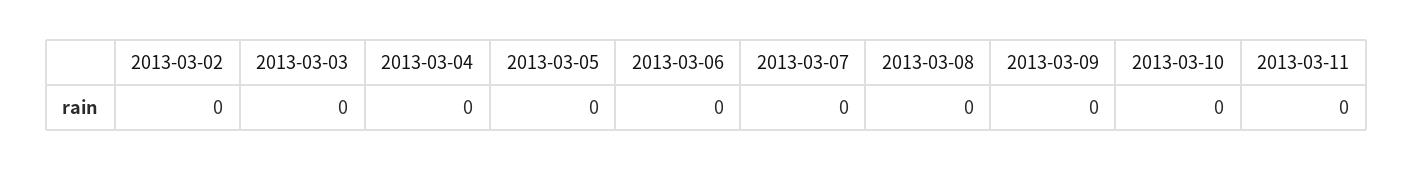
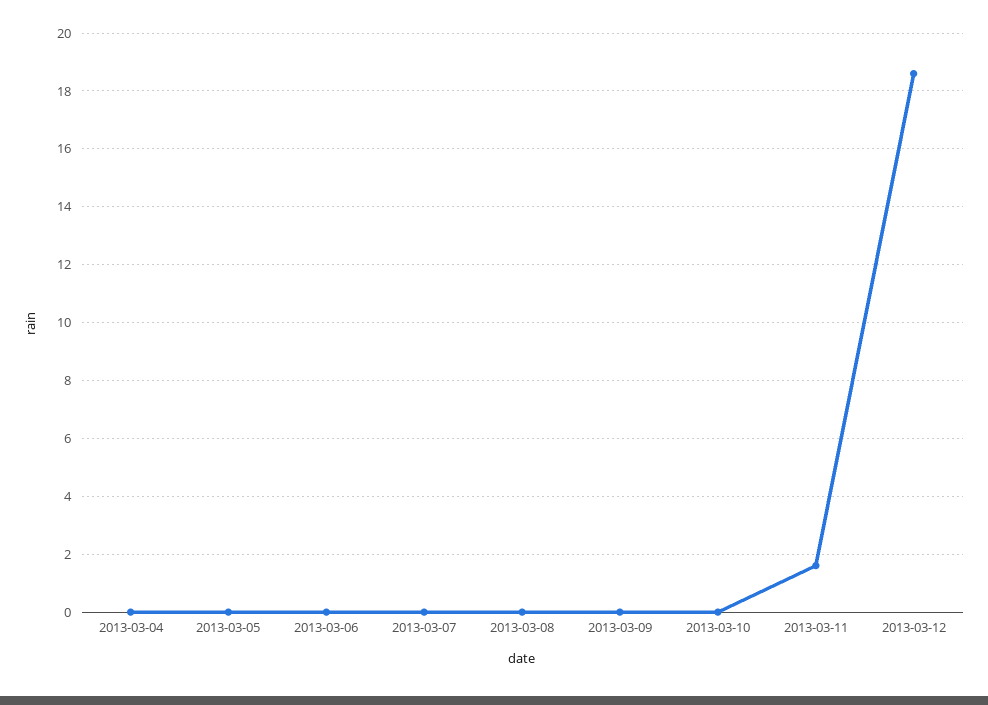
2013-03-02: 0 -> none
2013-03-03: 0 -> none
2013-03-11: 0 -> 1.5
2013-03-12: none -> 18.5

